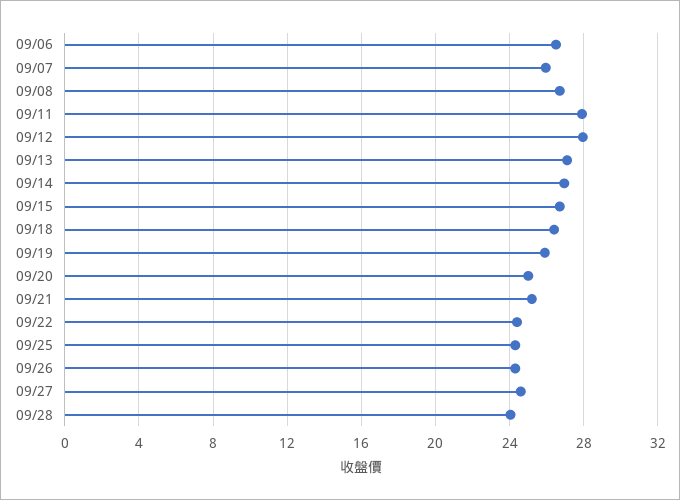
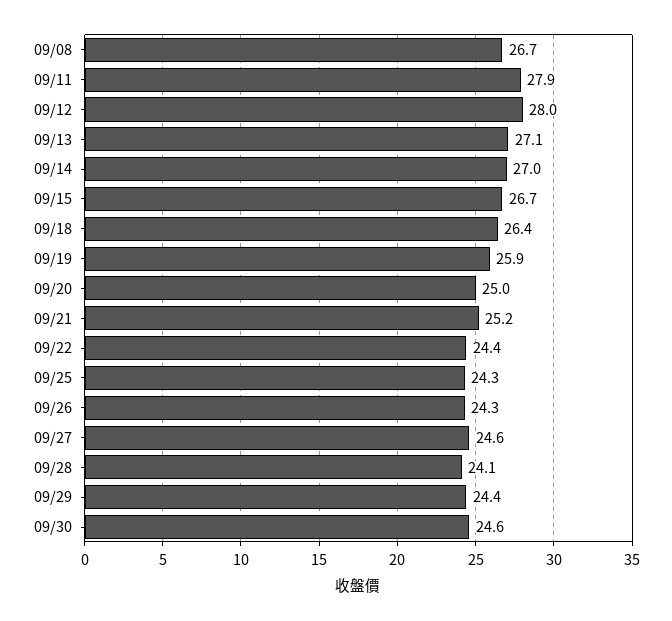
09/06: 26.5 -> none
09/07: 26 -> none
09/29: none -> 24.4
09/30: none -> 24.6

